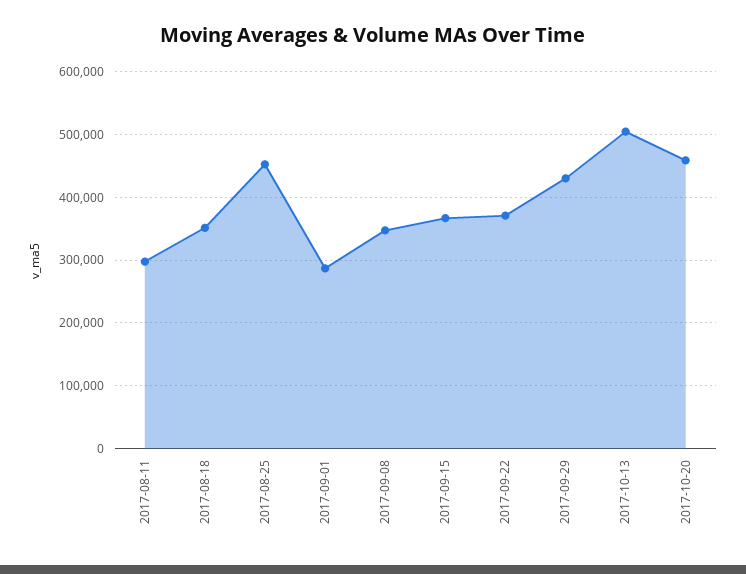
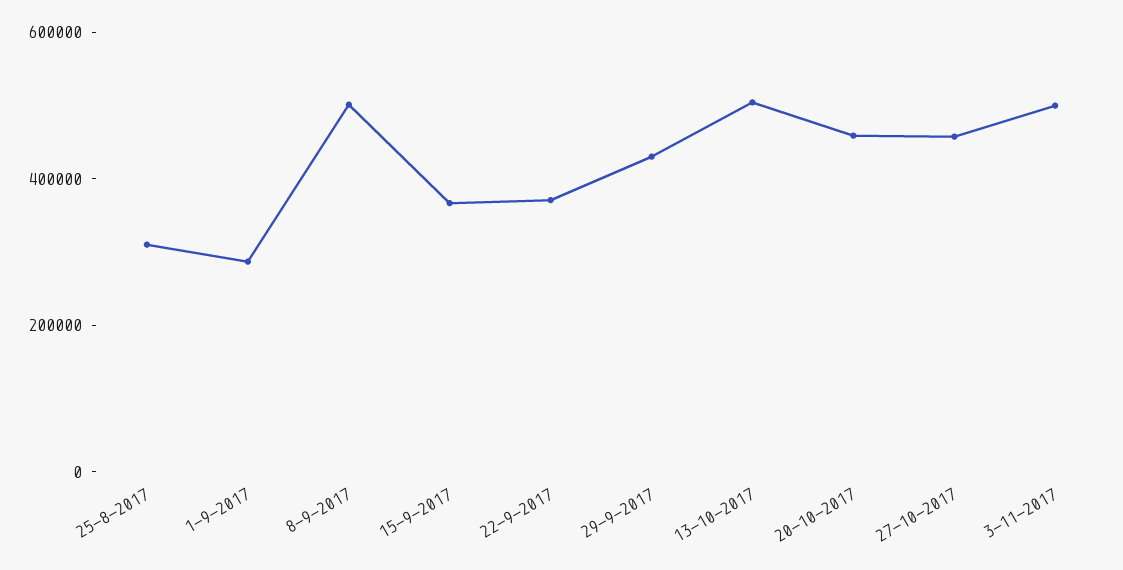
2017-08-11: 300000 -> none
2017-08-18: 350000 -> none
2017-08-25: 450000 -> 300000
2017-09-08: 350000 -> 500000
27-10-2017: none -> 450000
3-11-2017: none -> 500000

